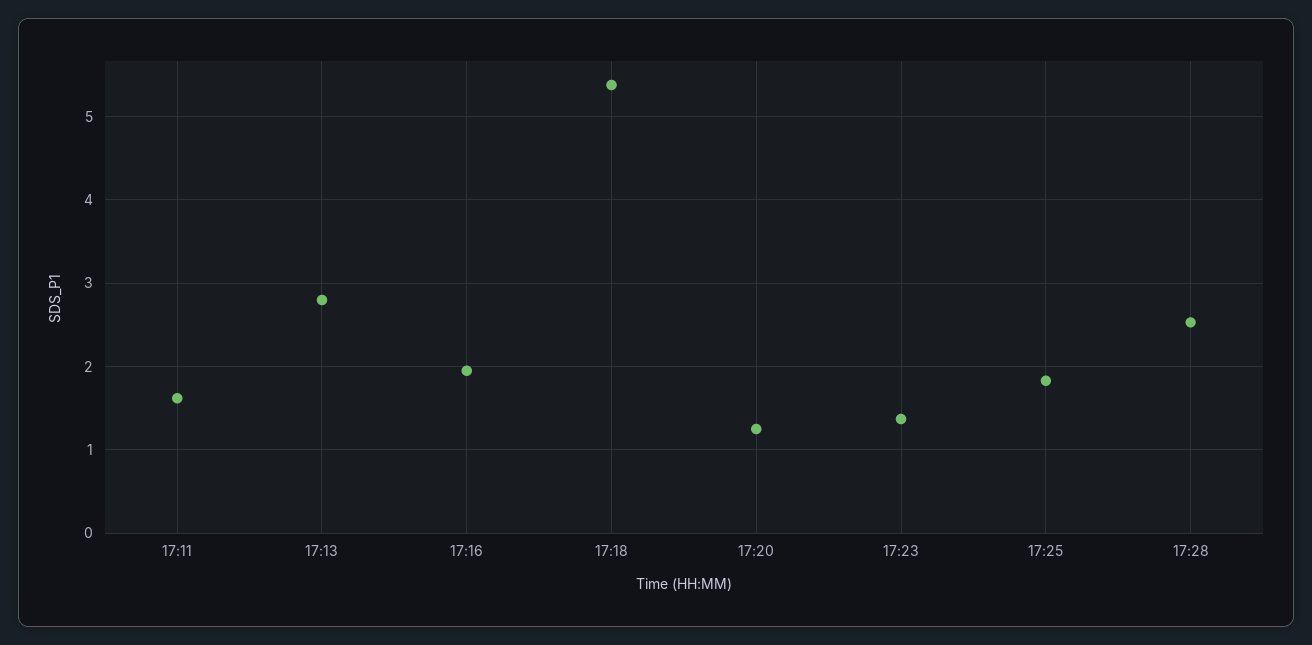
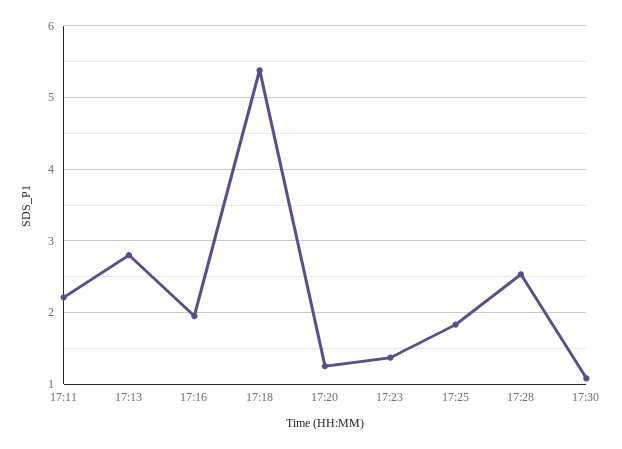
17:11: 1.6 -> 2.2
17:30: none -> 1.1

